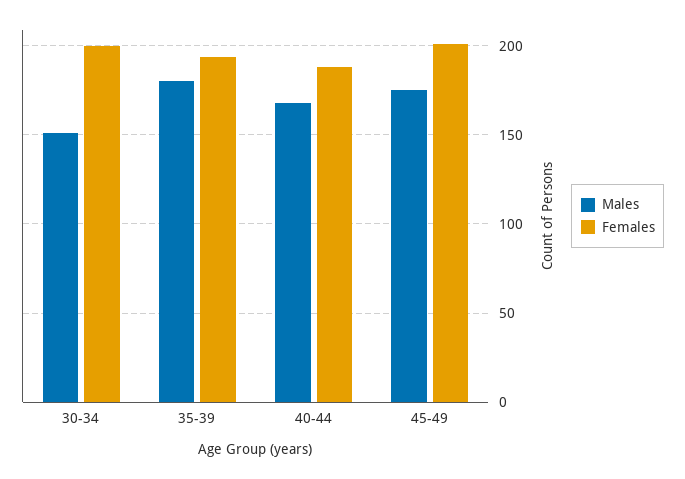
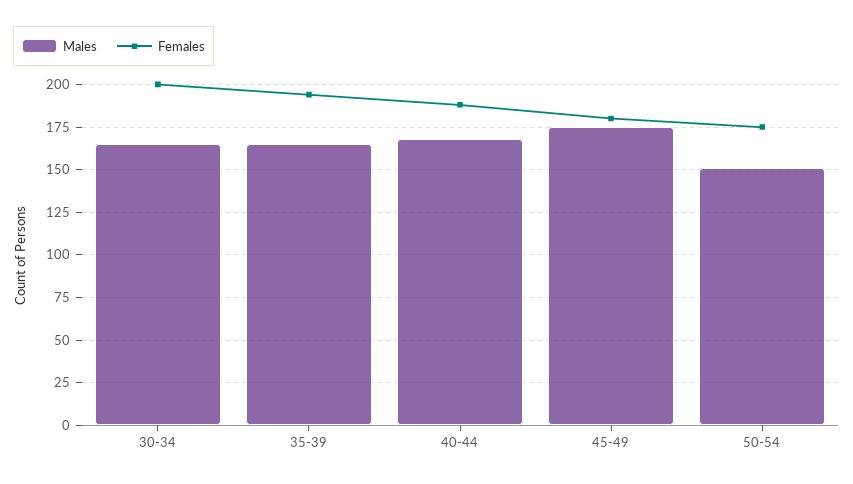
Males, 30-34: 150 -> 165
Males, 35-39: 180 -> 165
Females, 45-49: 200 -> 180
Males, 50-54: none -> 150
Females, 50-54: none -> 175

